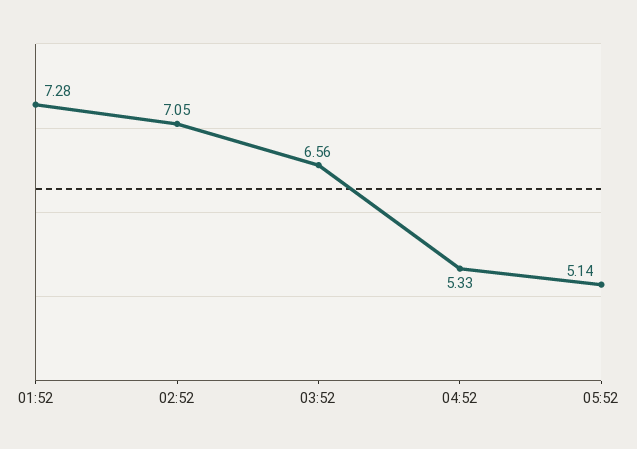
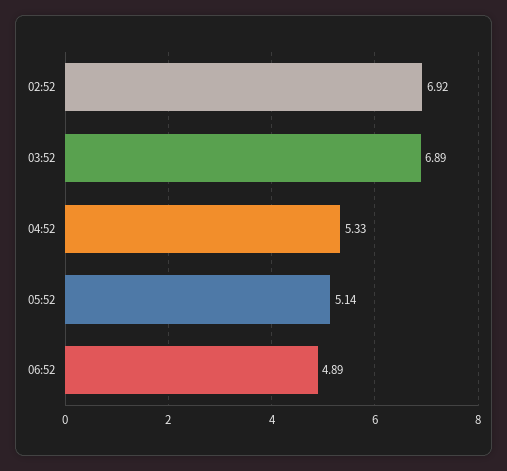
01:52: 7.28 -> none
02:52: 7.05 -> 6.92
03:52: 6.56 -> 6.89
06:52: none -> 4.89

